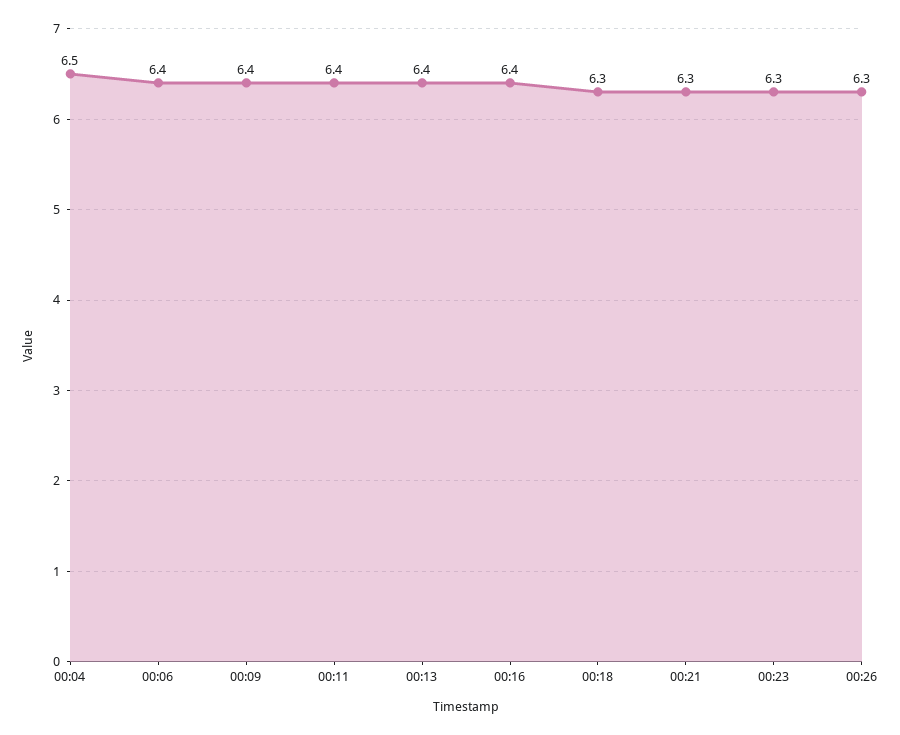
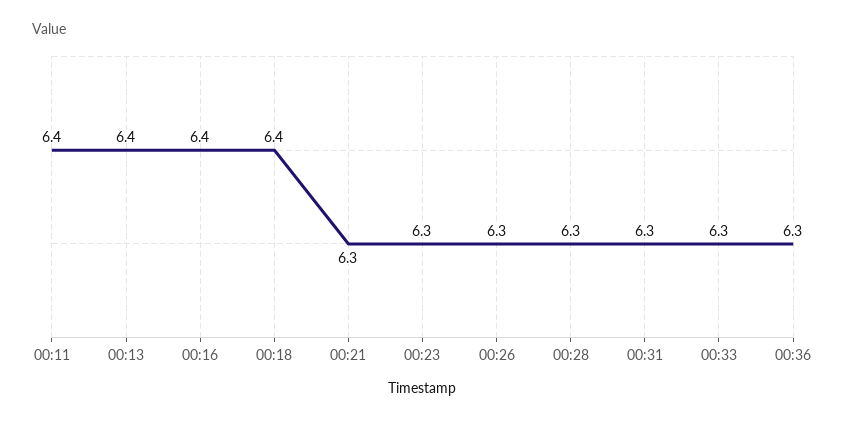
00:04: 6.5 -> none
00:06: 6.4 -> none
00:09: 6.4 -> none
00:18: 6.3 -> 6.4
00:28: none -> 6.3
00:31: none -> 6.3
00:33: none -> 6.3
00:36: none -> 6.3

